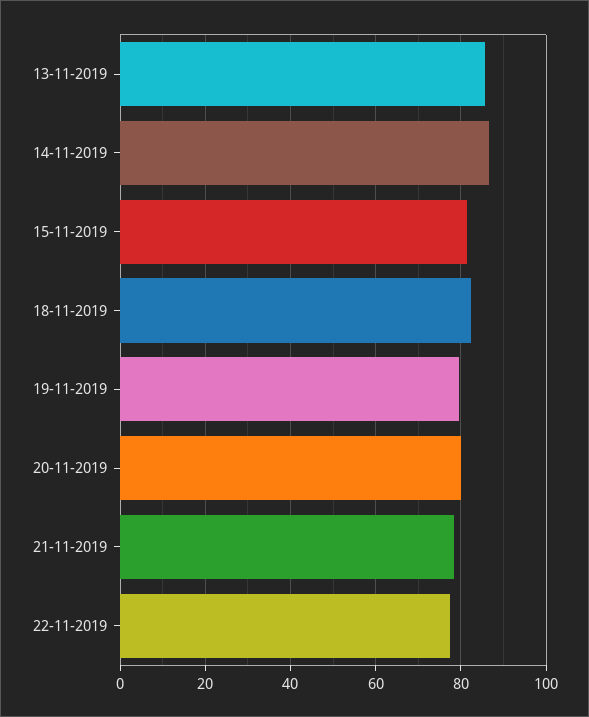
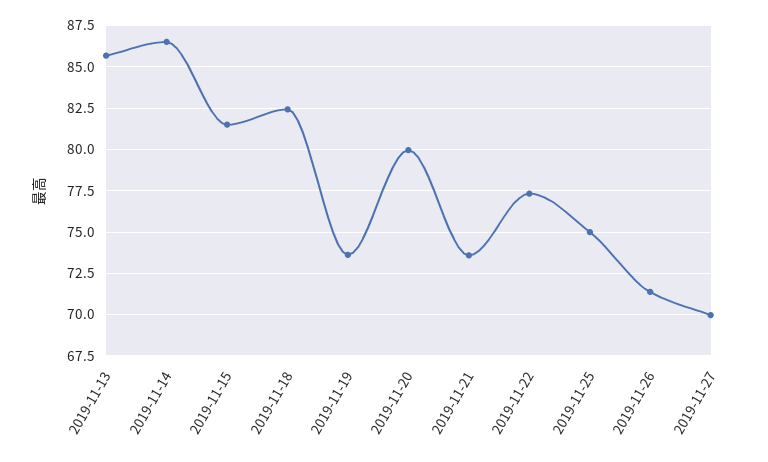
19-11-2019: 80 -> 73.5
21-11-2019: 78 -> 73.5
2019-11-25: none -> 75
2019-11-26: none -> 71.5
2019-11-27: none -> 70

